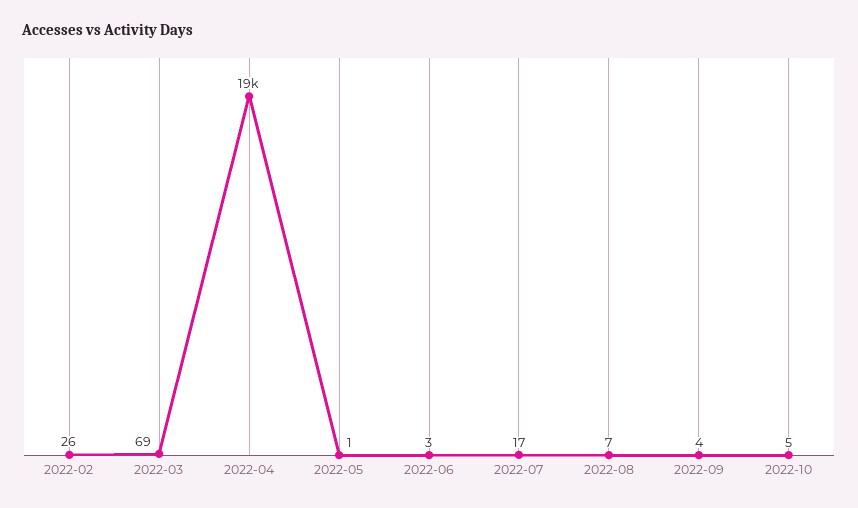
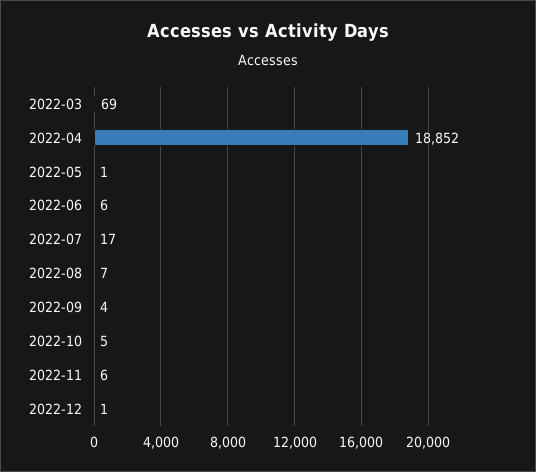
2022-02: 26 -> none
2022-06: 3 -> 6
2022-11: none -> 6
2022-12: none -> 1

